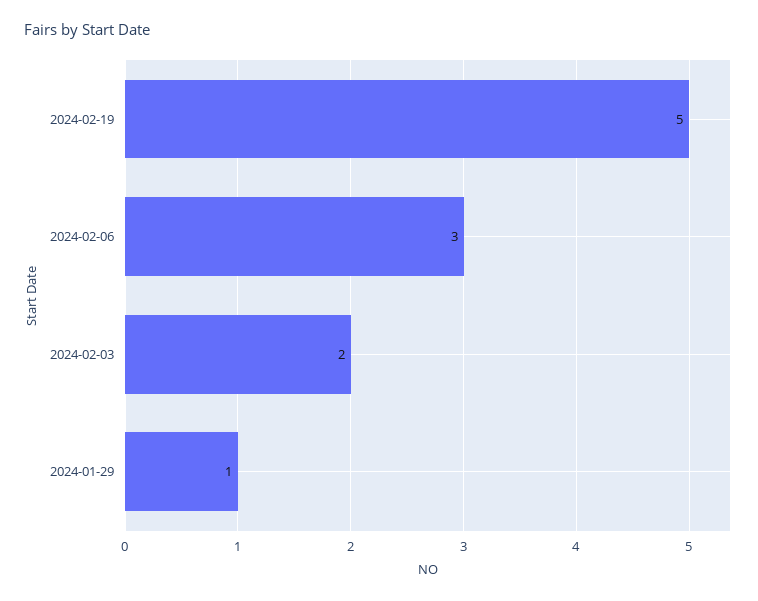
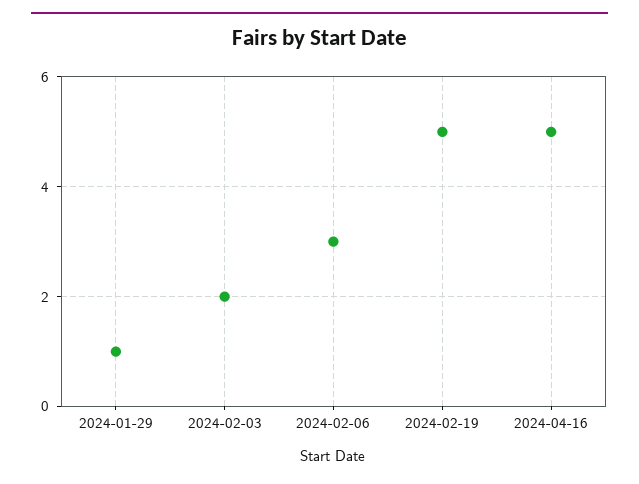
2024-04-16: none -> 5

